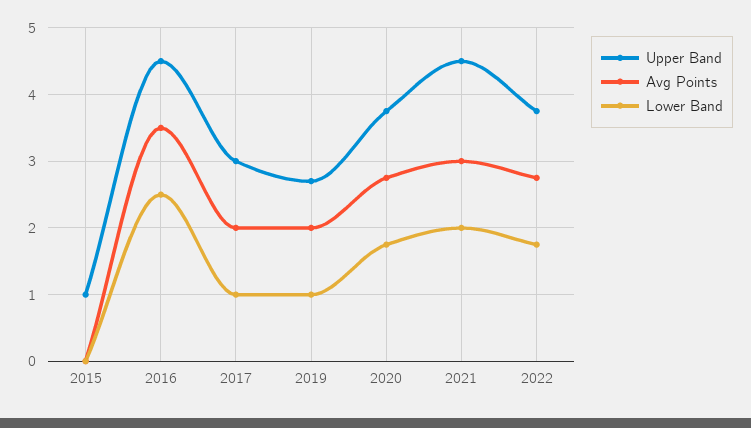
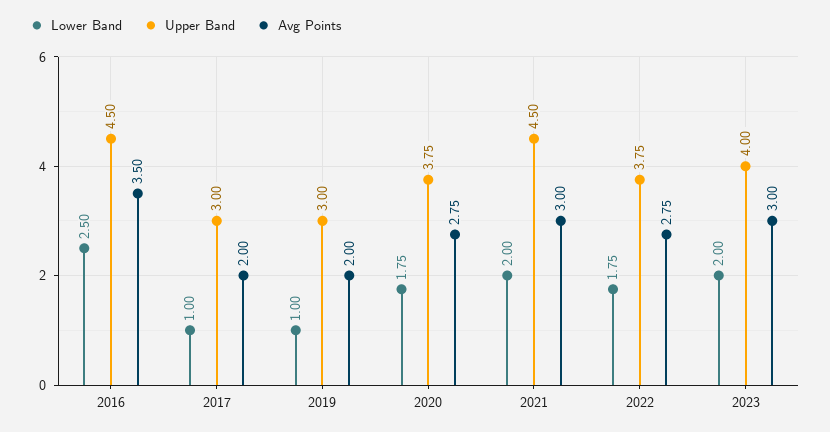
Upper Band, 2015: 1 -> none
Avg Points, 2015: 0 -> none
Lower Band, 2015: 0 -> none
Upper Band, 2019: 2.7 -> 3
Lower Band, 2023: none -> 2
Upper Band, 2023: none -> 4
Avg Points, 2023: none -> 3

